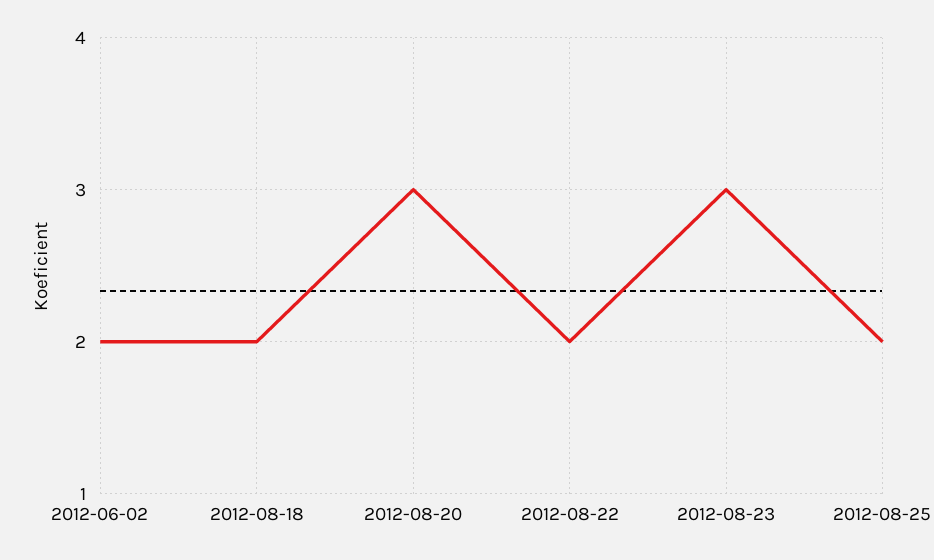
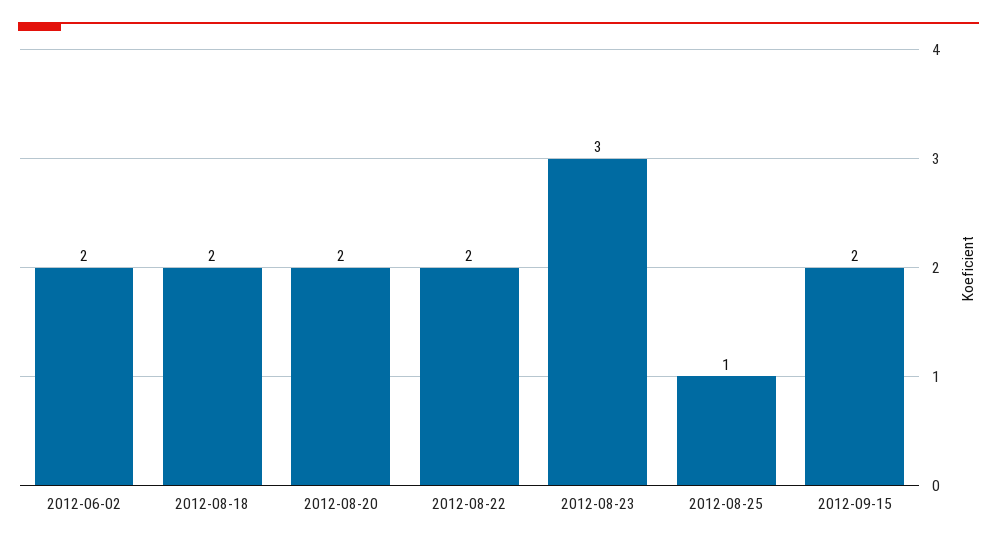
2012-08-20: 3 -> 2
2012-08-25: 2 -> 1
2012-09-15: none -> 2

